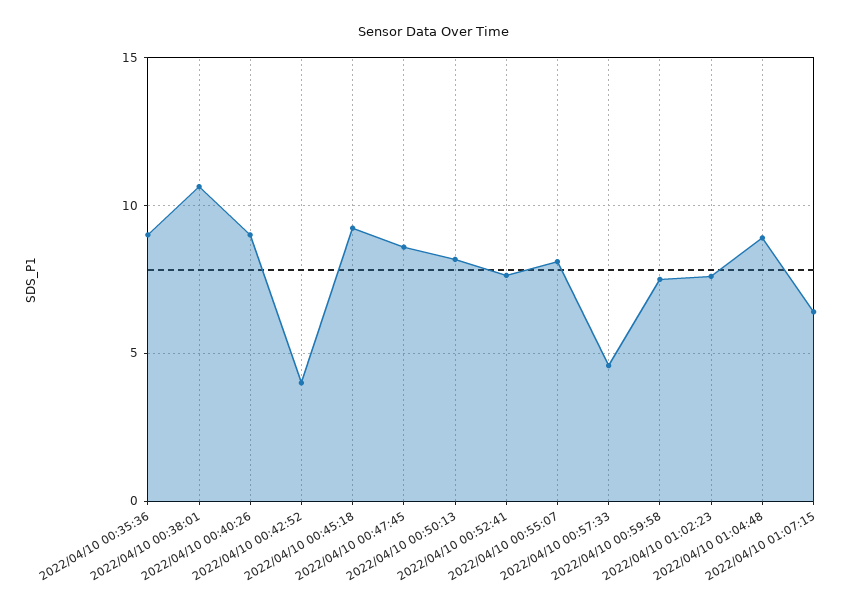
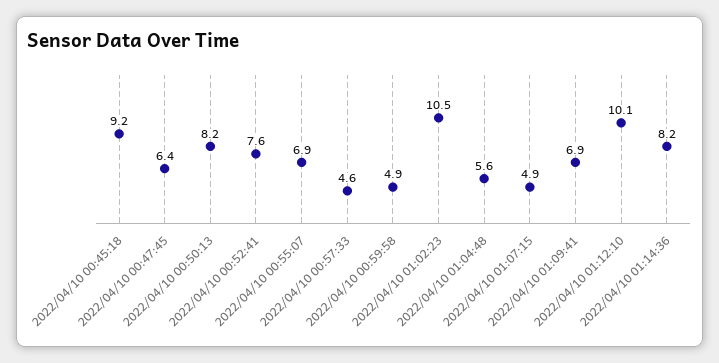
2022/04/10 00:35:36: 9 -> none
2022/04/10 00:38:01: 10.5 -> none
2022/04/10 00:40:26: 9 -> none
2022/04/10 00:42:52: 4 -> none
2022/04/10 00:47:45: 8.5 -> 6.4
2022/04/10 00:55:07: 8 -> 6.9
2022/04/10 00:59:58: 7.5 -> 4.9
2022/04/10 01:02:23: 7.5 -> 10.5
2022/04/10 01:04:48: 9 -> 5.6
2022/04/10 01:07:15: 6.5 -> 4.9
2022/04/10 01:09:41: none -> 6.9
2022/04/10 01:12:10: none -> 10.1
2022/04/10 01:14:36: none -> 8.2

